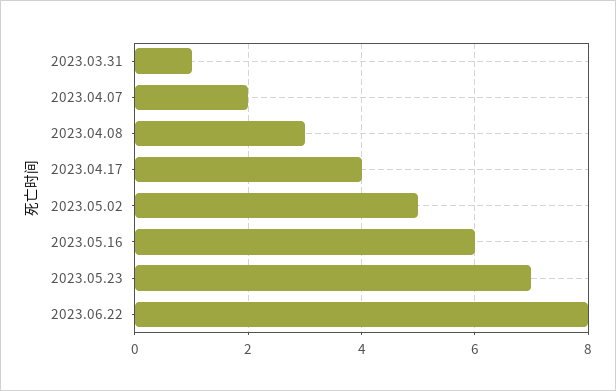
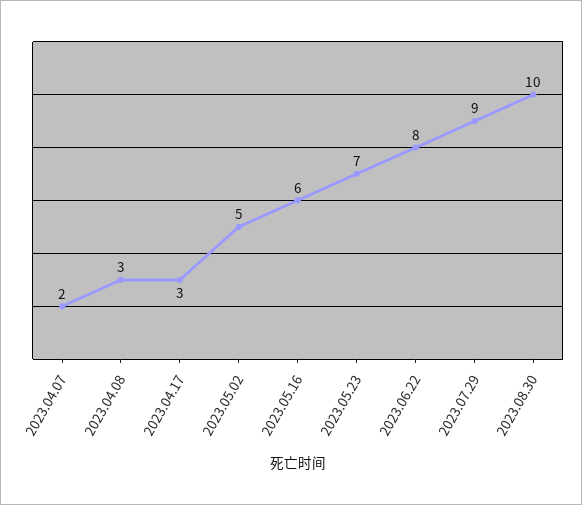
2023.03.31: 1 -> none
2023.04.17: 4 -> 3
2023.07.29: none -> 9
2023.08.30: none -> 10

